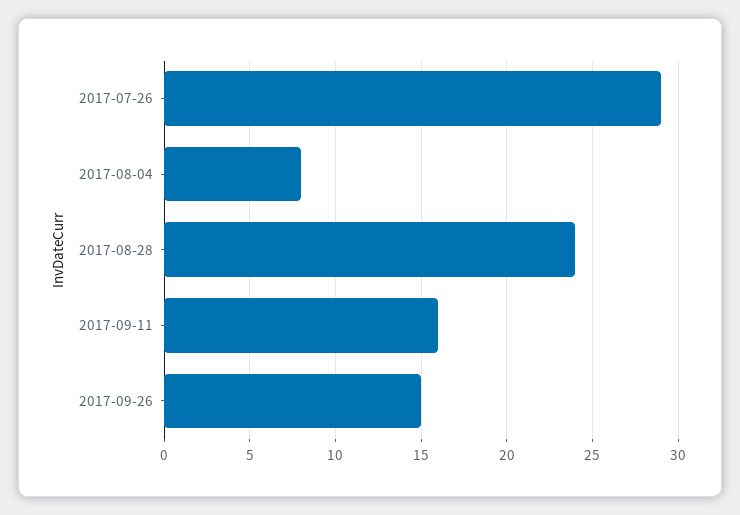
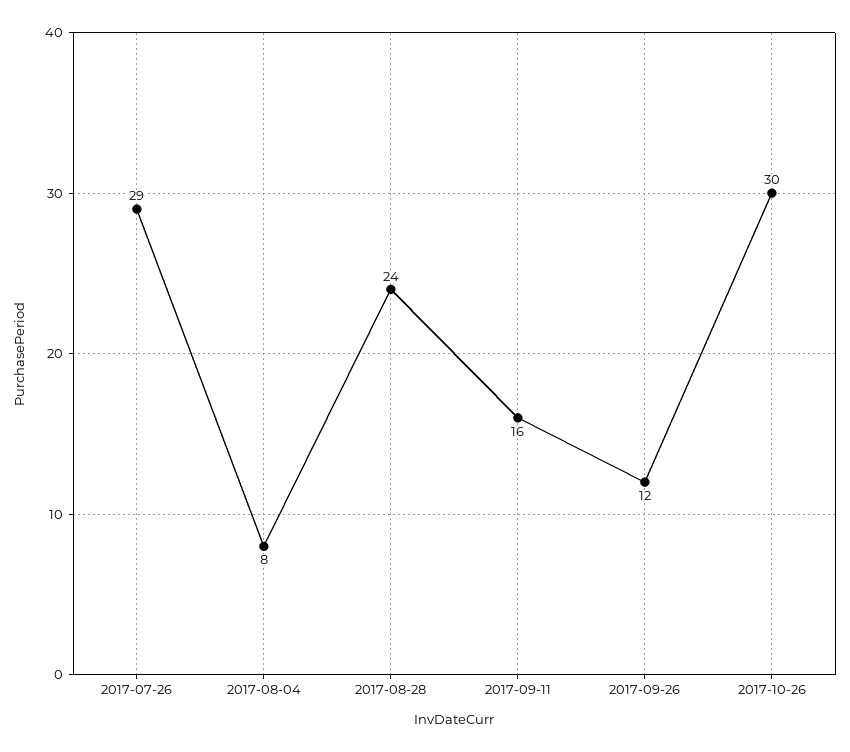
2017-09-26: 15 -> 12
2017-10-26: none -> 30

